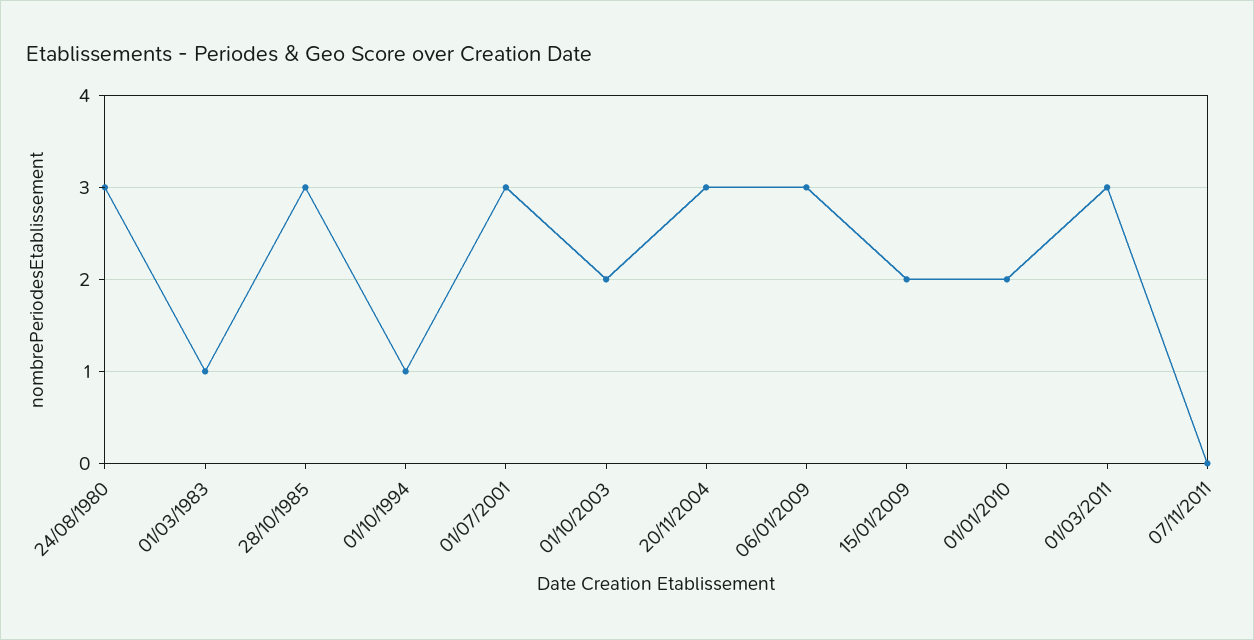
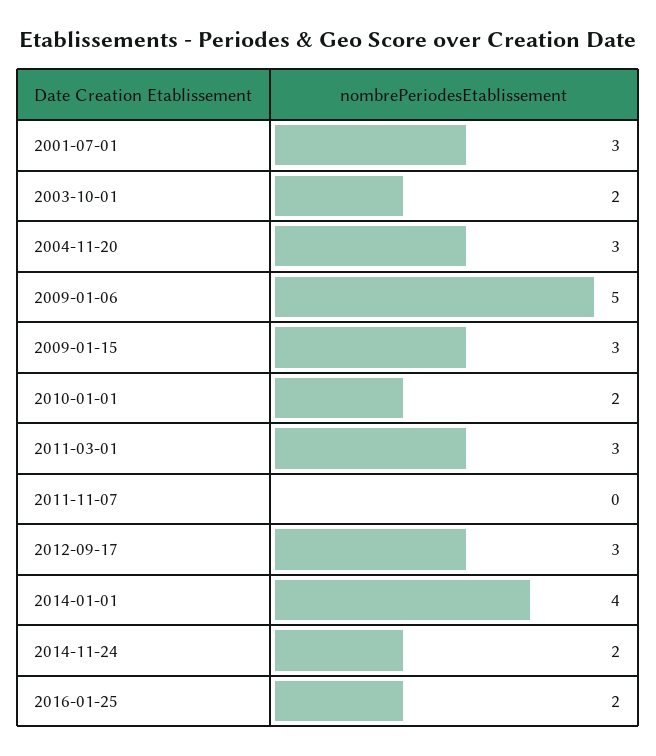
24/08/1980: 3 -> none
01/03/1983: 1 -> none
28/10/1985: 3 -> none
01/10/1994: 1 -> none
06/01/2009: 3 -> 5
15/01/2009: 2 -> 3
2012-09-17: none -> 3
2014-01-01: none -> 4
2014-11-24: none -> 2
2016-01-25: none -> 2

